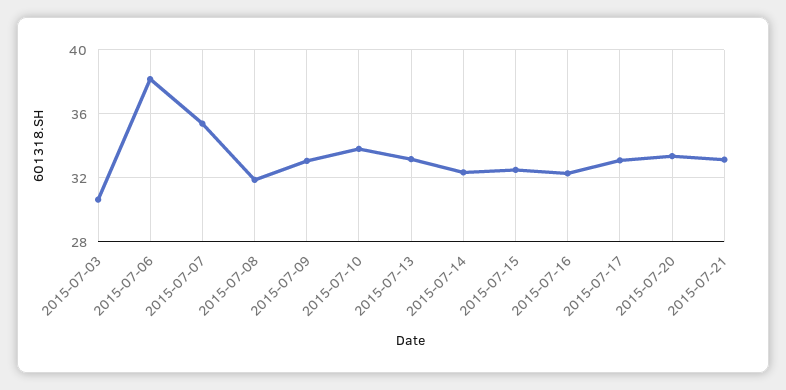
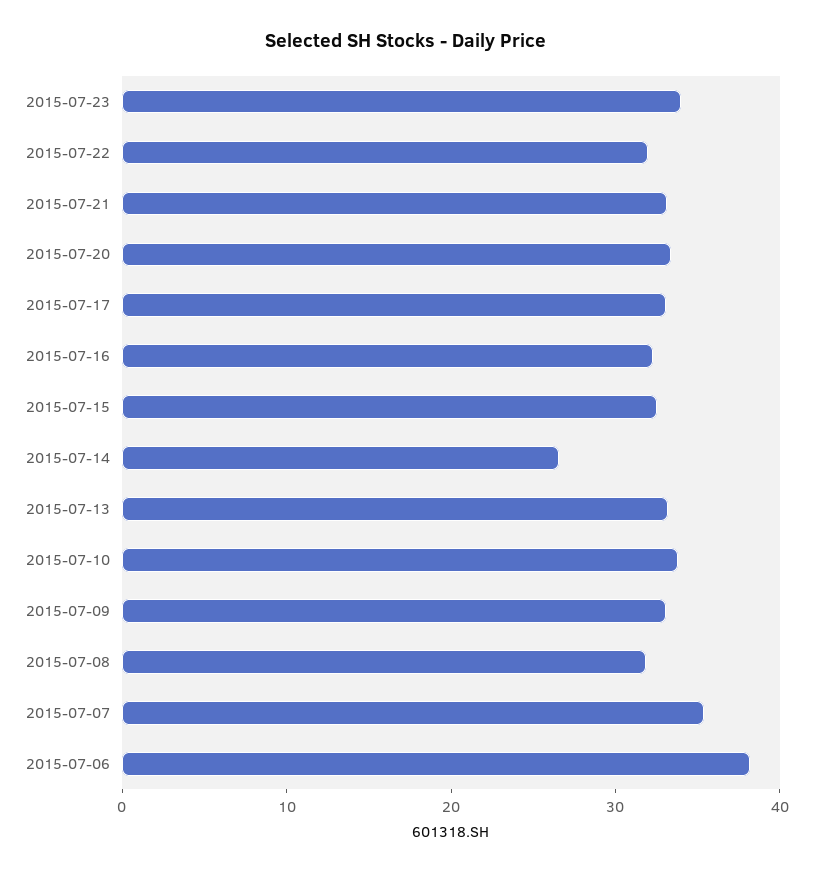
2015-07-03: 30.5 -> none
2015-07-14: 32.5 -> 26
2015-07-23: none -> 34
2015-07-22: none -> 32

